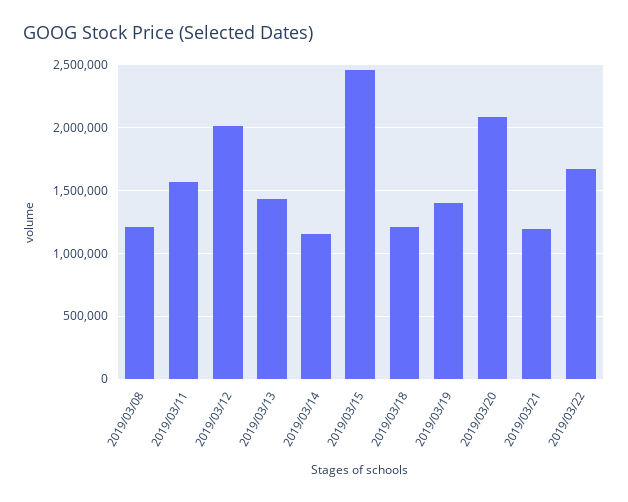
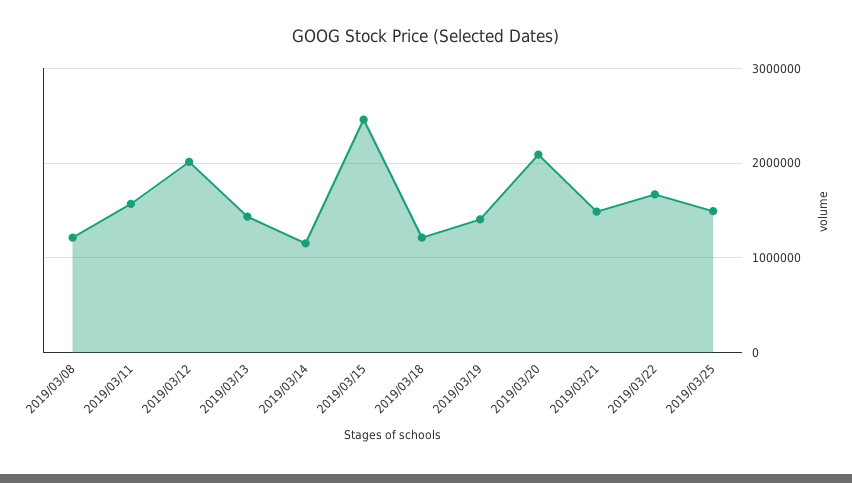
2019/03/21: 1200000 -> 1500000
2019/03/25: none -> 1500000

